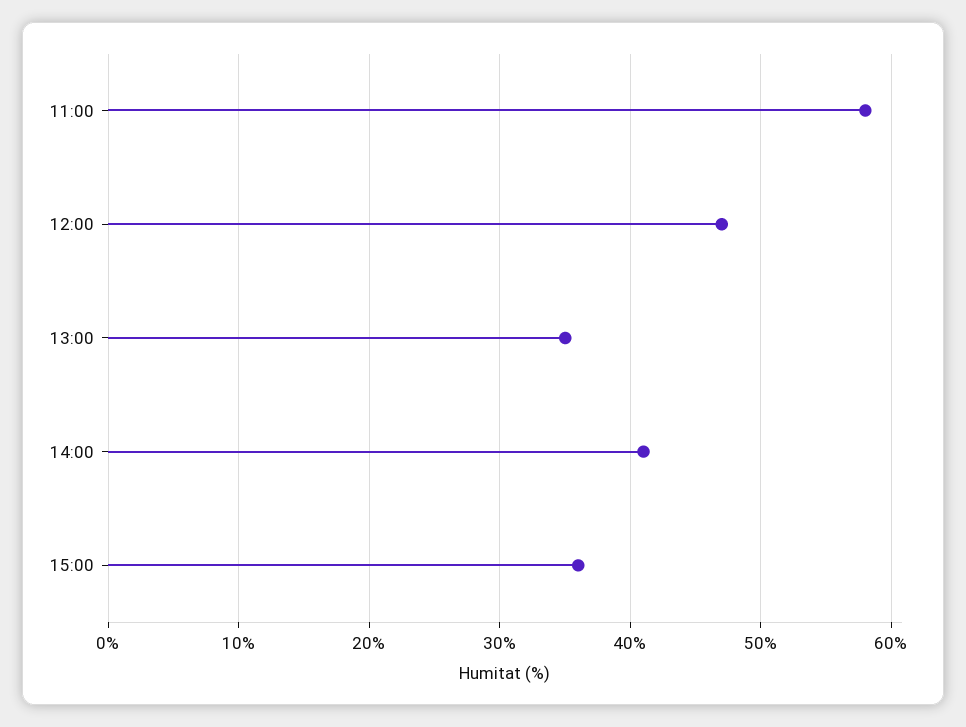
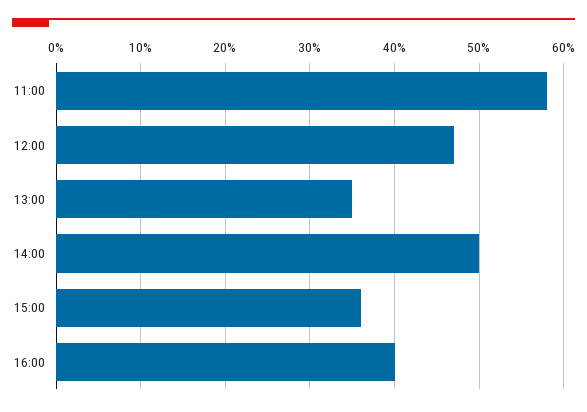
14:00: 41 -> 50
16:00: none -> 40

